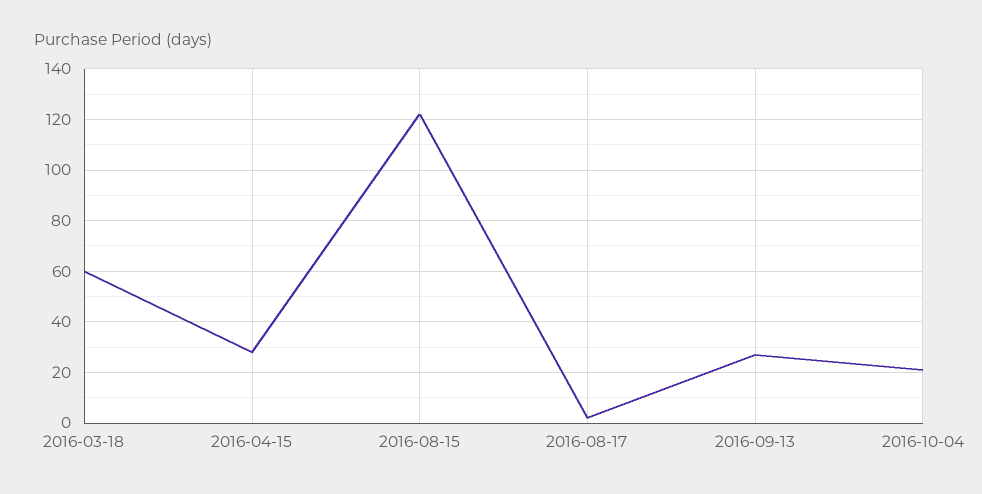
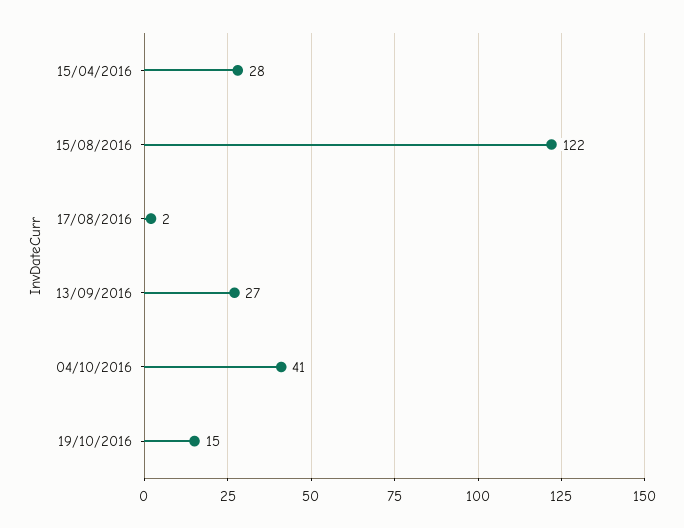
2016-03-18: 60 -> none
2016-10-04: 20 -> 41
19/10/2016: none -> 15

